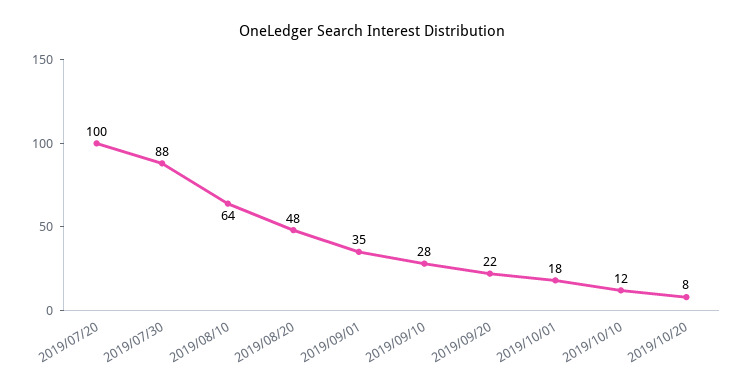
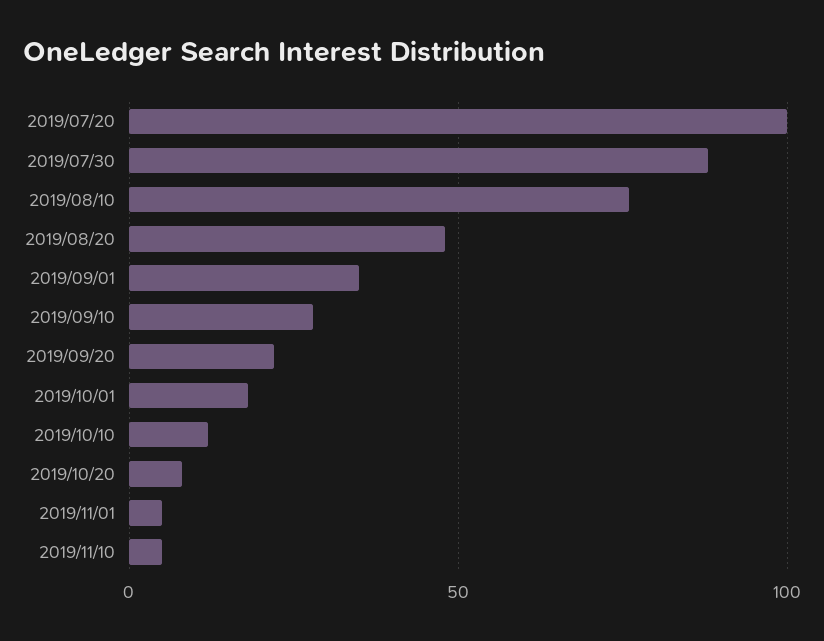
2019/08/10: 64 -> 75
2019/11/01: none -> 5
2019/11/10: none -> 5

